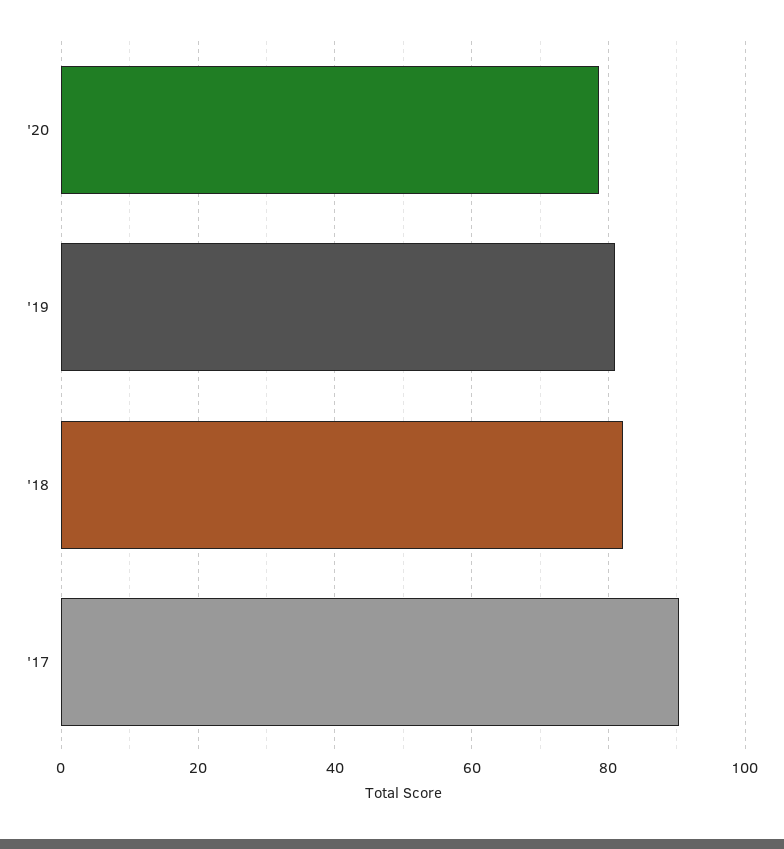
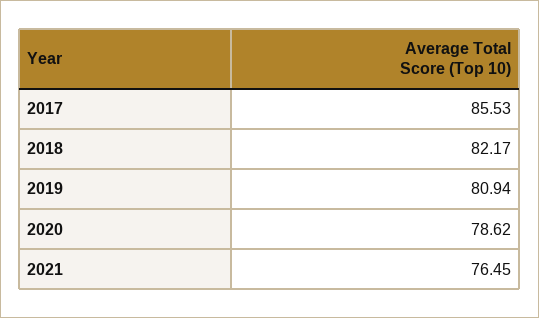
'17: 90 -> 85.53
2021: none -> 76.45

